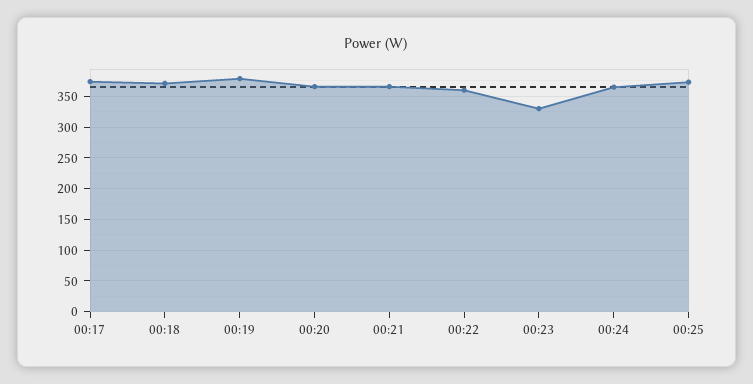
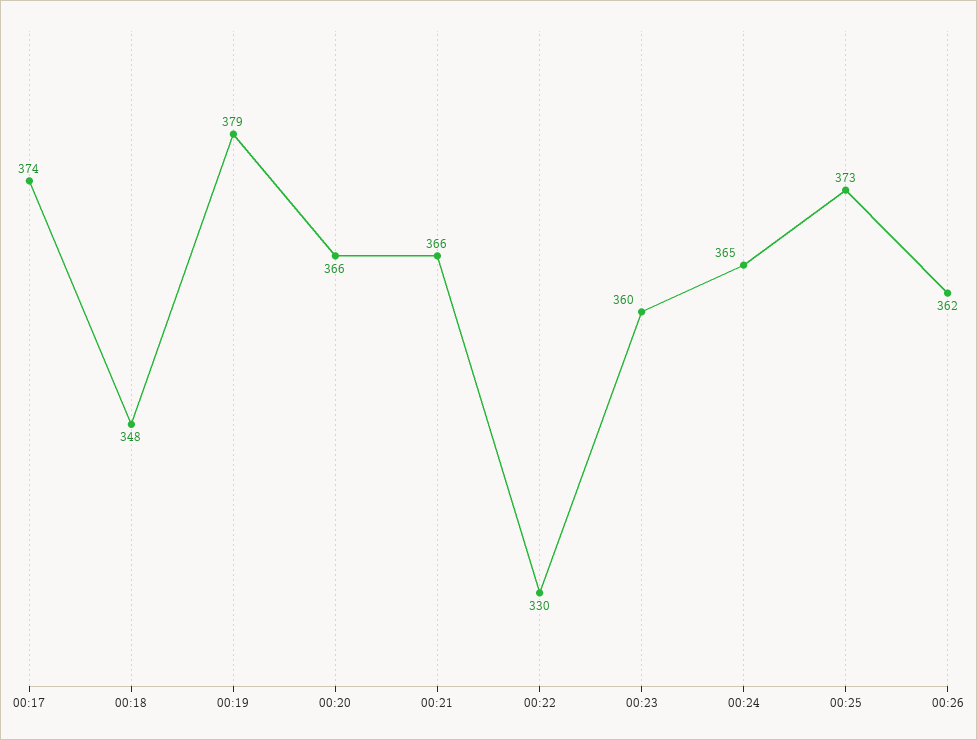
00:18: 370 -> 348
00:22: 360 -> 330
00:23: 330 -> 360
00:26: none -> 362

